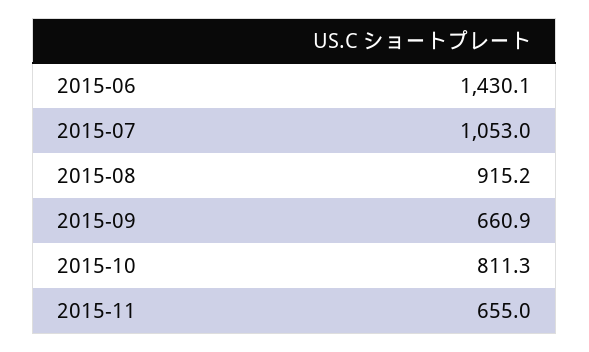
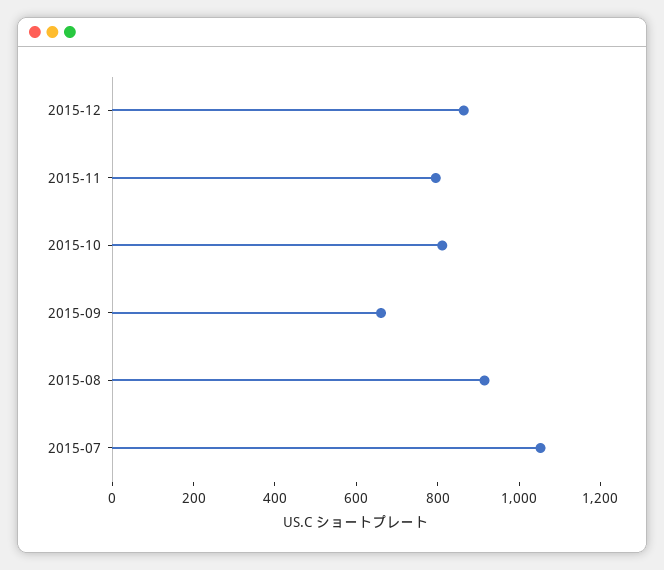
2015-06: 1430.1 -> none
2015-11: 655 -> 800
2015-12: none -> 850

